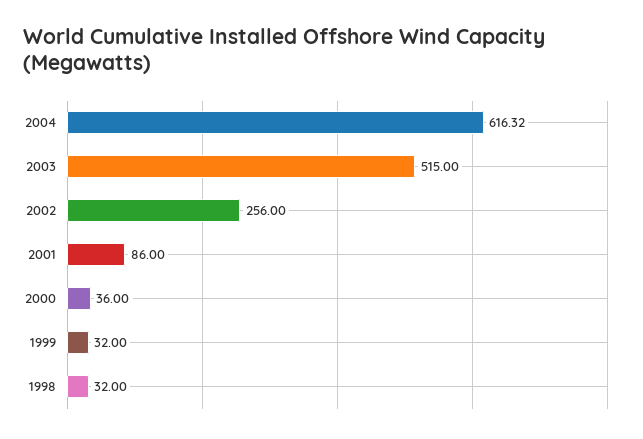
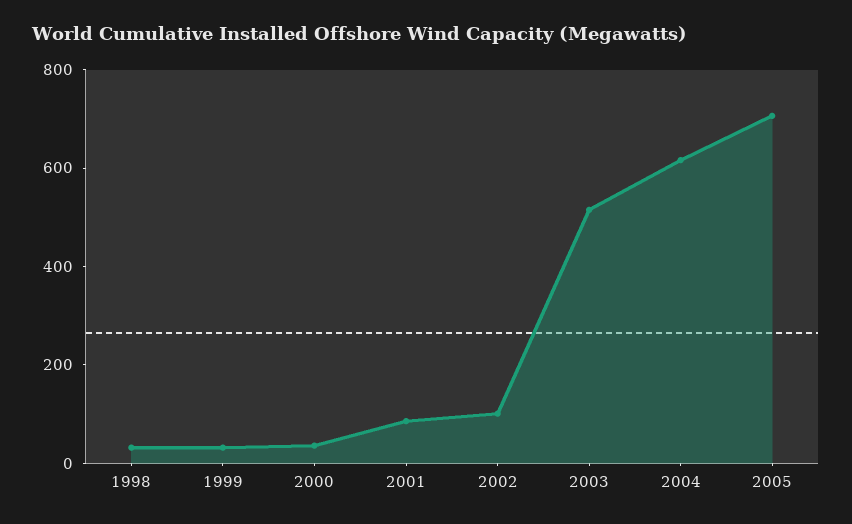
2002: 256 -> 100
2005: none -> 700

